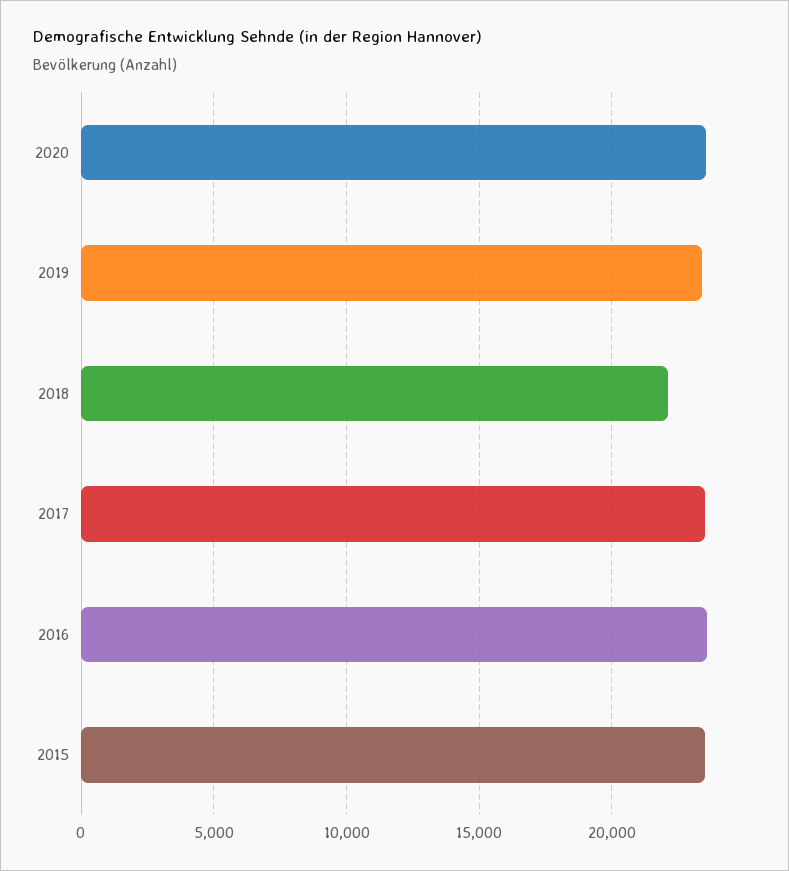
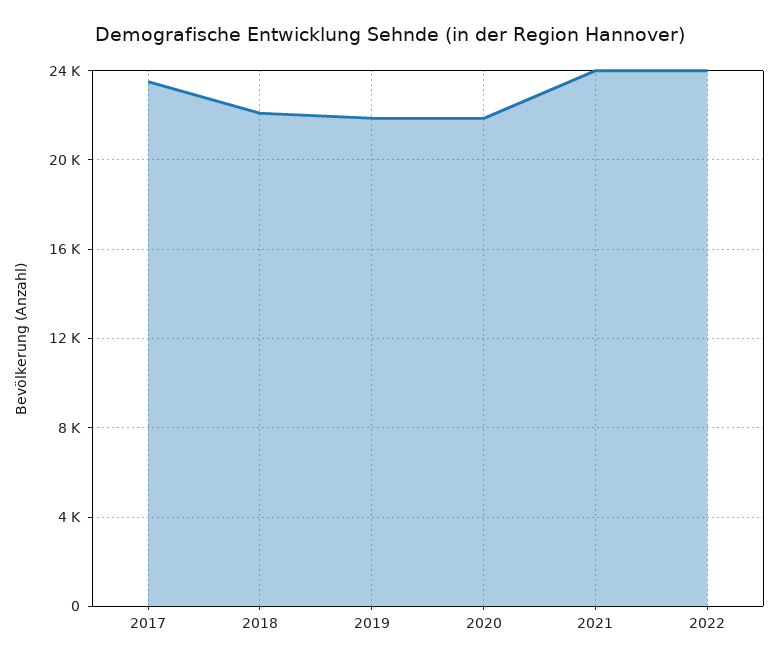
2020: 23500 -> 22000
2019: 23500 -> 22000
2016: 23500 -> none
2015: 23500 -> none
2021: none -> 24000
2022: none -> 24000

